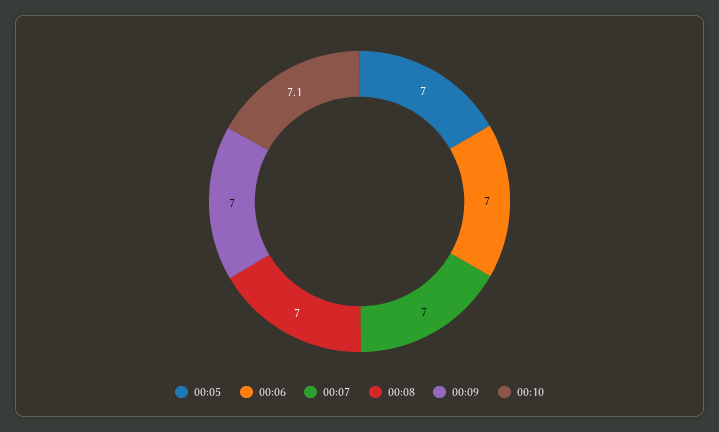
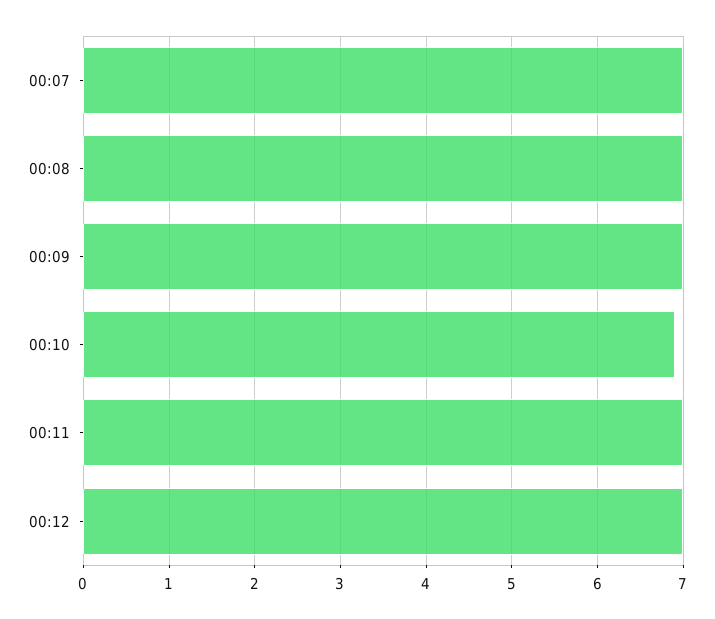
00:05: 7 -> none
00:06: 7 -> none
00:10: 7.1 -> 6.9
00:11: none -> 7
00:12: none -> 7

